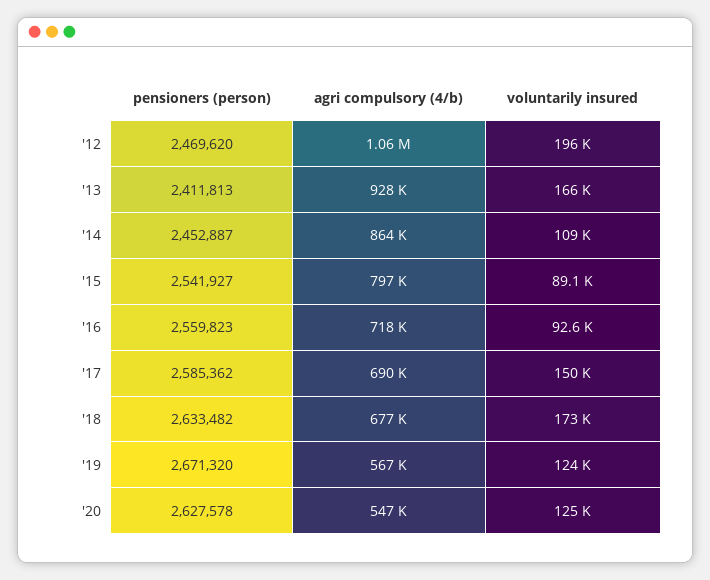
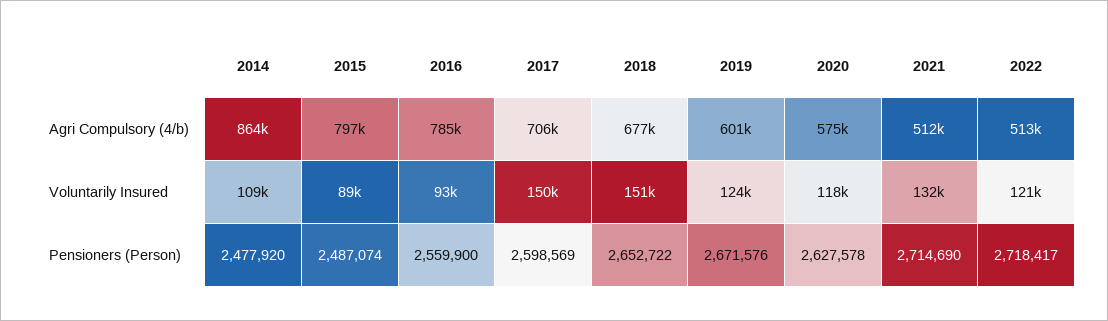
pensioners (person), '12: 2469620 -> none
agri compulsory (4/b), '12: 1060000 -> none
voluntarily insured, '12: 196000 -> none
pensioners (person), '13: 2411813 -> none
agri compulsory (4/b), '13: 928000 -> none
voluntarily insured, '13: 166000 -> none
pensioners (person), '14: 2452887 -> 2477920
pensioners (person), '15: 2541927 -> 2487074
pensioners (person), '16: 2559823 -> 2559900
agri compulsory (4/b), '16: 718000 -> 785000
pensioners (person), '17: 2585362 -> 2598569
agri compulsory (4/b), '17: 690000 -> 706000
pensioners (person), '18: 2633482 -> 2652722
voluntarily insured, '18: 173000 -> 151000
pensioners (person), '19: 2671320 -> 2671576
agri compulsory (4/b), '19: 567000 -> 601000
agri compulsory (4/b), '20: 547000 -> 575000
voluntarily insured, '20: 125000 -> 118000
agri compulsory (4/b), 2021: none -> 512000
agri compulsory (4/b), 2022: none -> 513000
voluntarily insured, 2021: none -> 132000
voluntarily insured, 2022: none -> 121000
pensioners (person), 2021: none -> 2714690
pensioners (person), 2022: none -> 2718417

